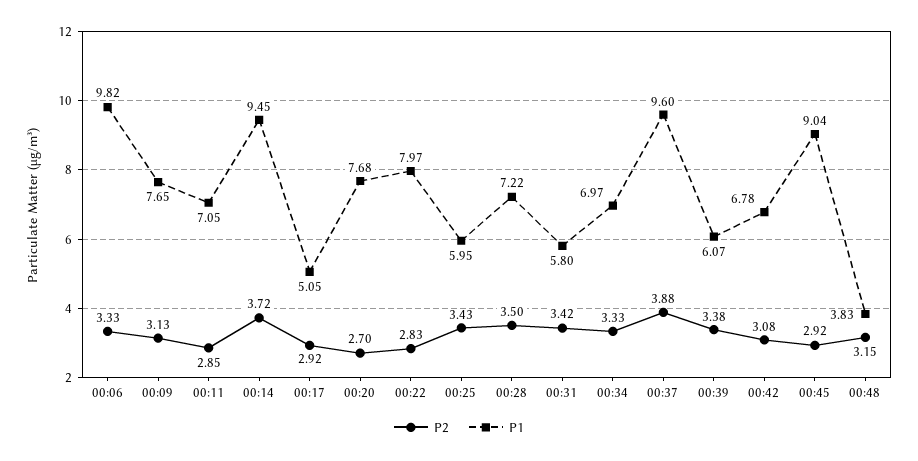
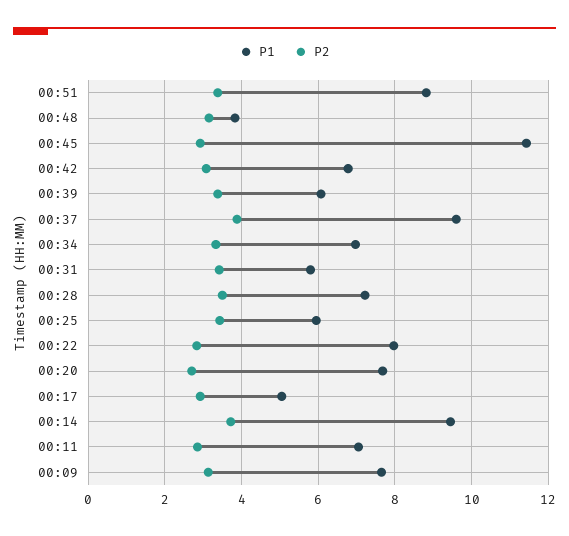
P2, 00:06: 3.33 -> none
P1, 00:06: 9.82 -> none
P1, 00:45: 9.04 -> 11.4
P1, 00:51: none -> 8.8
P2, 00:51: none -> 3.4

